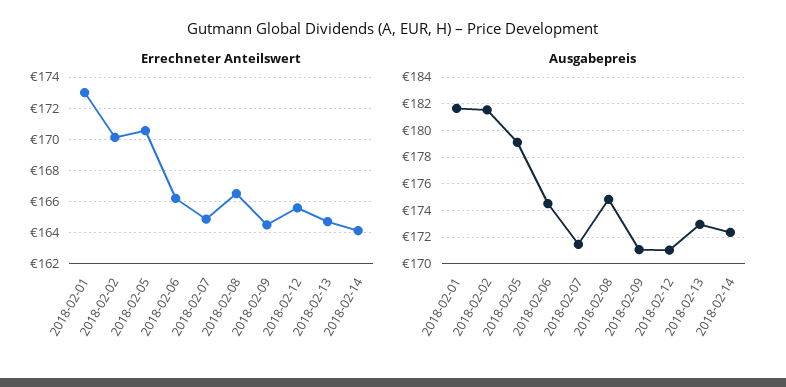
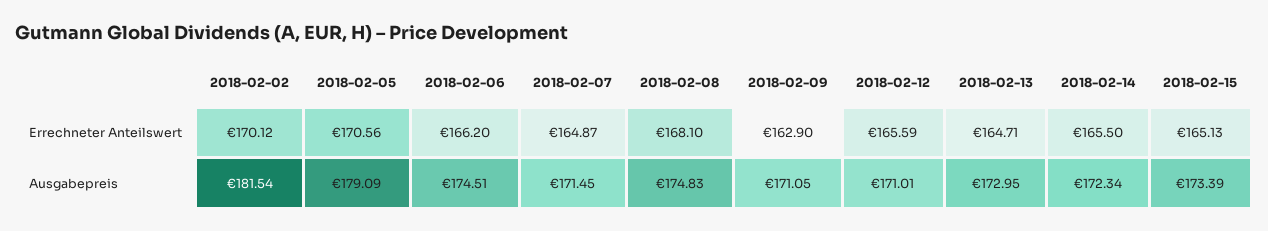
Errechneter Anteilswert, 2018-02-01: 173 -> none
Errechneter Anteilswert, 2018-02-08: 166.5 -> 168.1
Errechneter Anteilswert, 2018-02-09: 164.5 -> 162.9
Errechneter Anteilswert, 2018-02-14: 164 -> 165.5
Ausgabepreis, 2018-02-01: 181.5 -> none
Errechneter Anteilswert, 2018-02-15: none -> 165.13
Ausgabepreis, 2018-02-15: none -> 173.39

